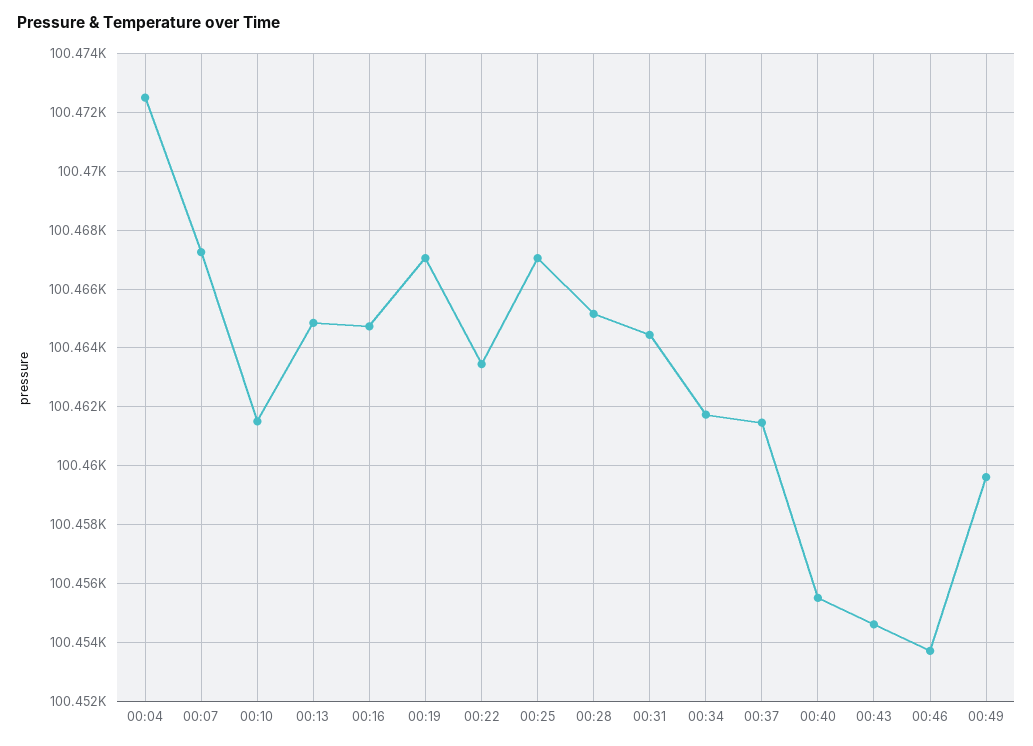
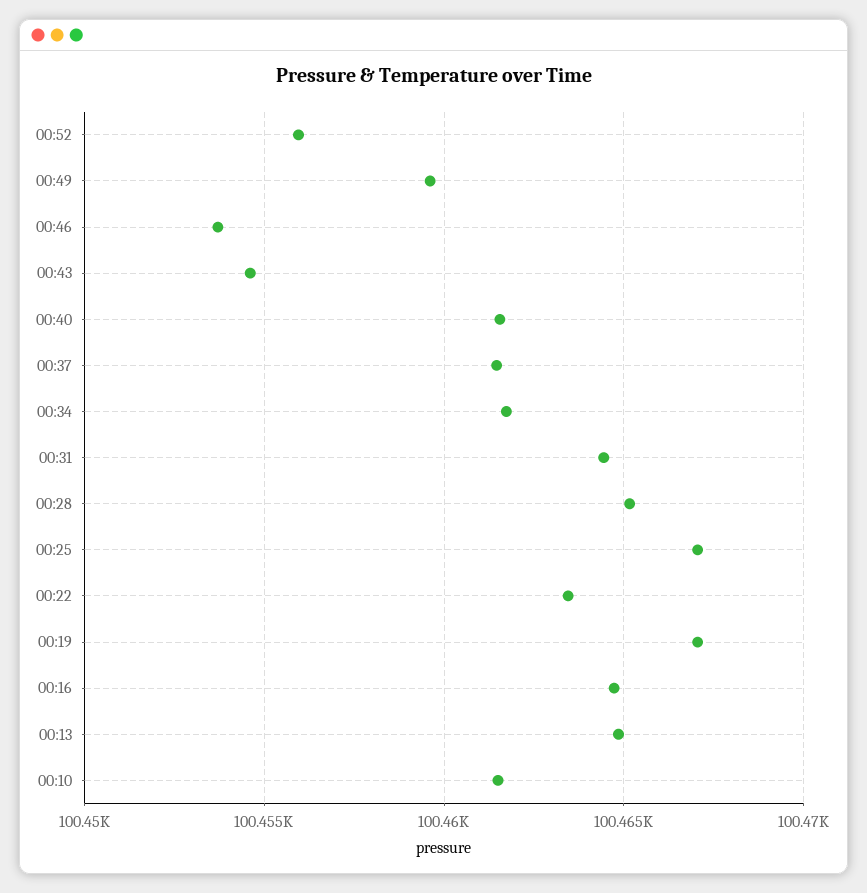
00:04: 100472.5 -> none
00:07: 100467.25 -> none
00:40: 100455.5 -> 100461.5
00:52: none -> 100456

